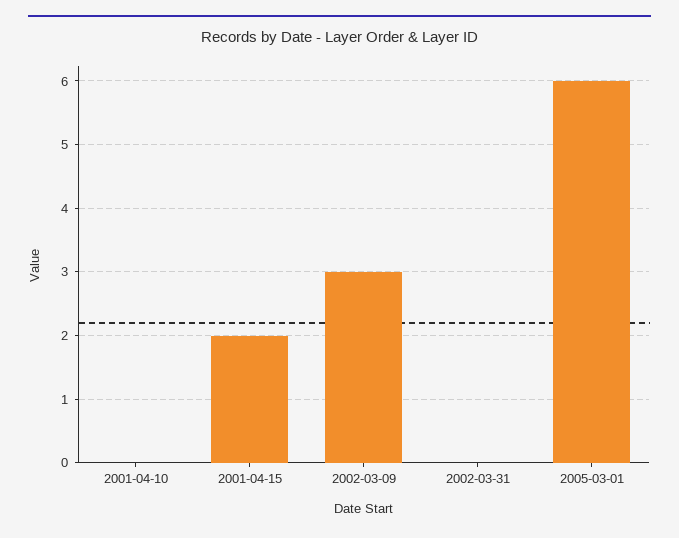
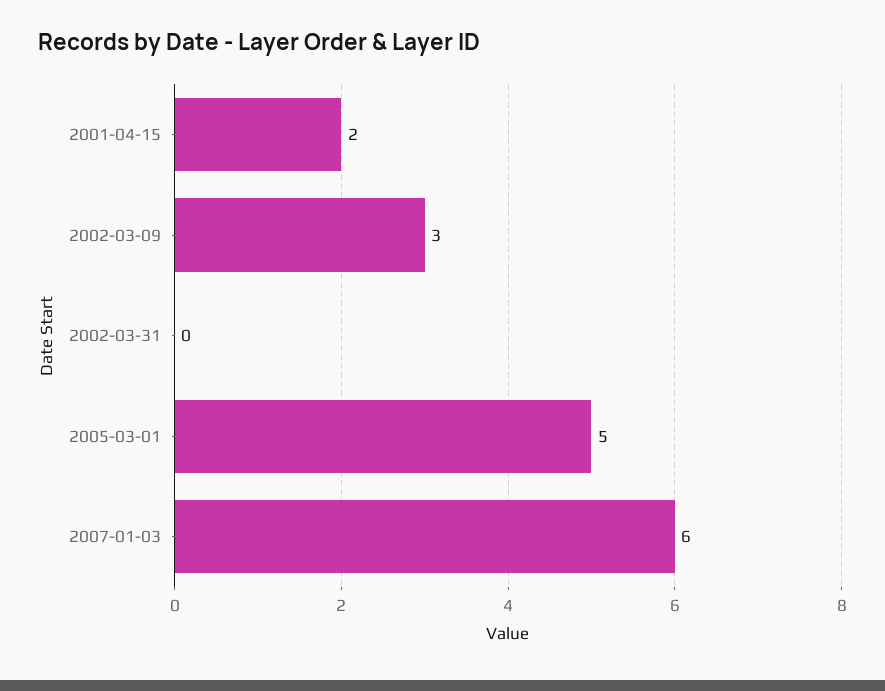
2001-04-10: 0 -> none
2005-03-01: 6 -> 5
2007-01-03: none -> 6

